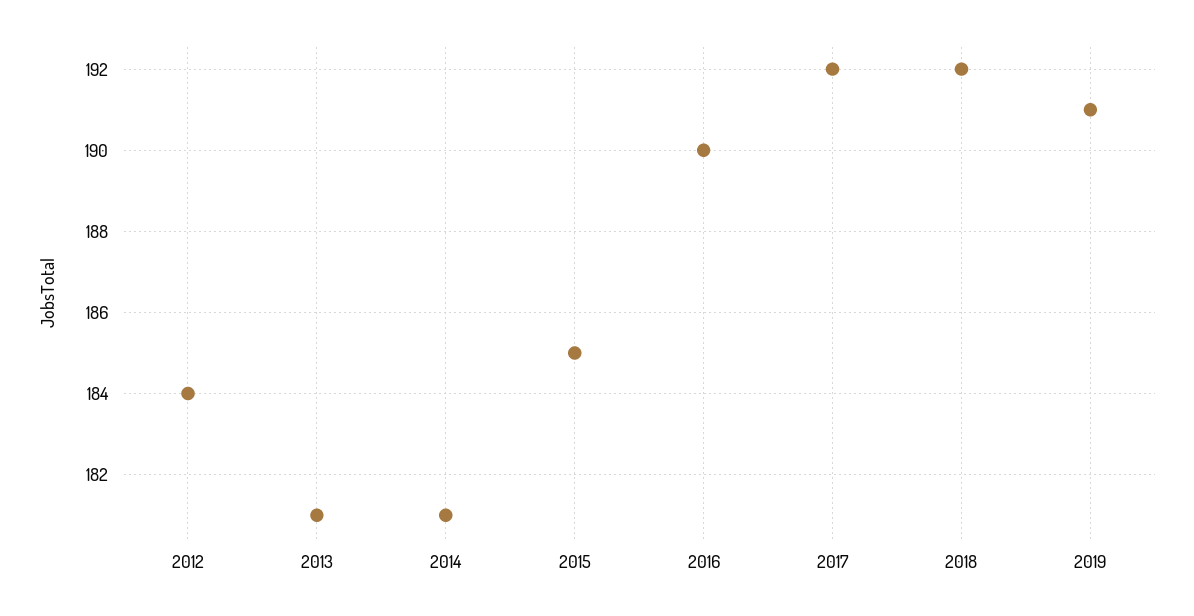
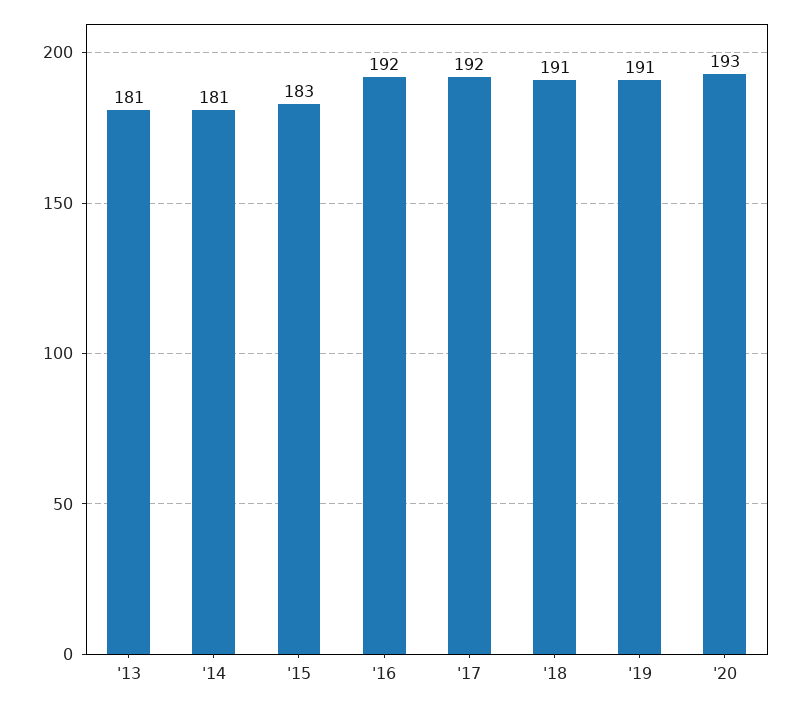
2012: 184 -> none
2015: 185 -> 183
2016: 190 -> 192
2018: 192 -> 191
'20: none -> 193

